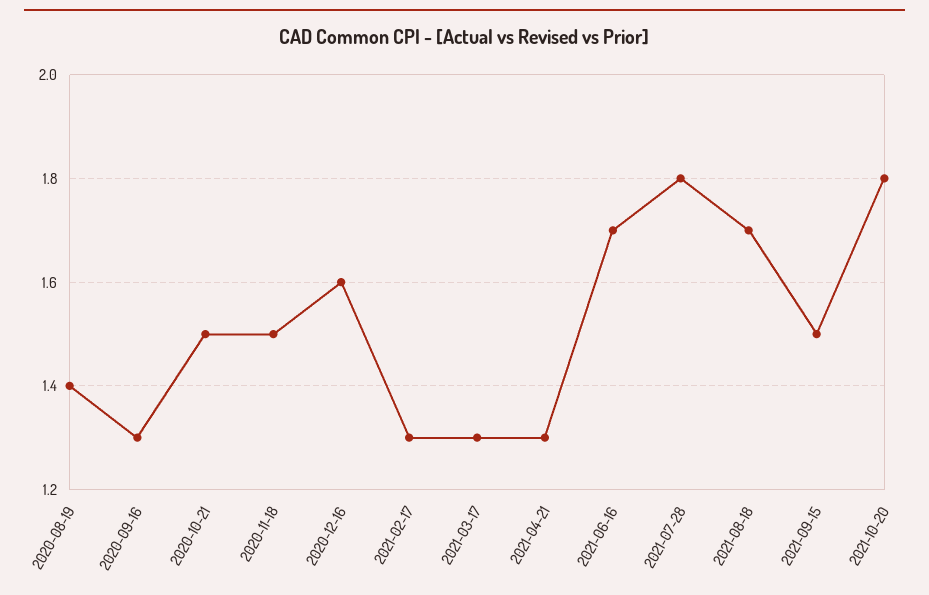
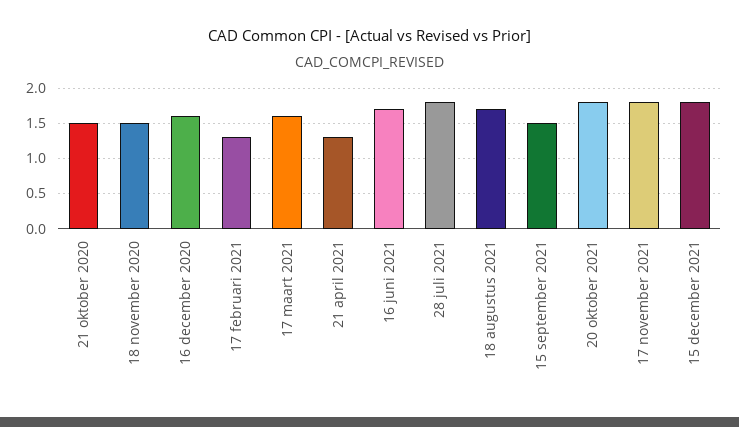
2020-08-19: 1.4 -> none
2020-09-16: 1.3 -> none
2021-03-17: 1.3 -> 1.6
17 november 2021: none -> 1.8
15 december 2021: none -> 1.8

